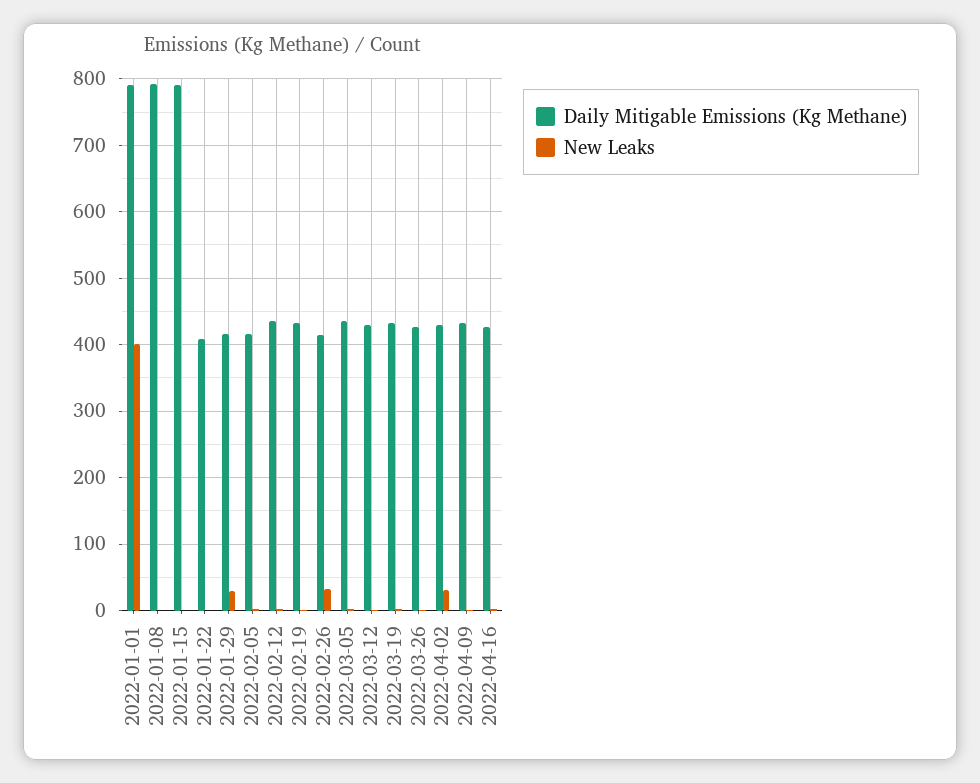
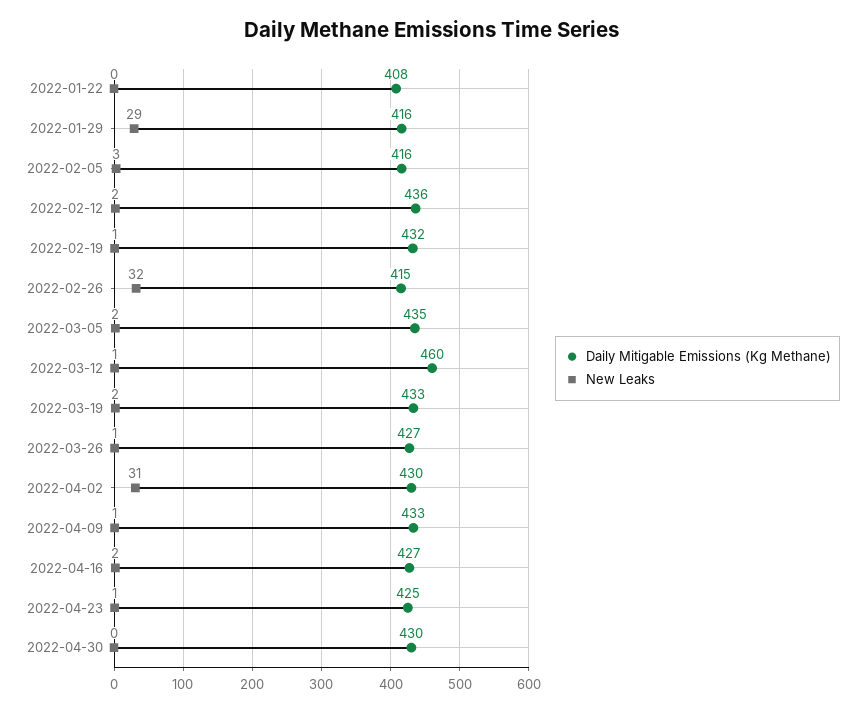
Daily Mitigable Emissions (Kg Methane), 2022-01-01: 790 -> none
New Leaks, 2022-01-01: 400 -> none
Daily Mitigable Emissions (Kg Methane), 2022-01-08: 790 -> none
New Leaks, 2022-01-08: 0 -> none
Daily Mitigable Emissions (Kg Methane), 2022-01-15: 790 -> none
New Leaks, 2022-01-15: 0 -> none
Daily Mitigable Emissions (Kg Methane), 2022-03-12: 430 -> 460
Daily Mitigable Emissions (Kg Methane), 2022-04-23: none -> 425
New Leaks, 2022-04-23: none -> 1
Daily Mitigable Emissions (Kg Methane), 2022-04-30: none -> 430
New Leaks, 2022-04-30: none -> 0

